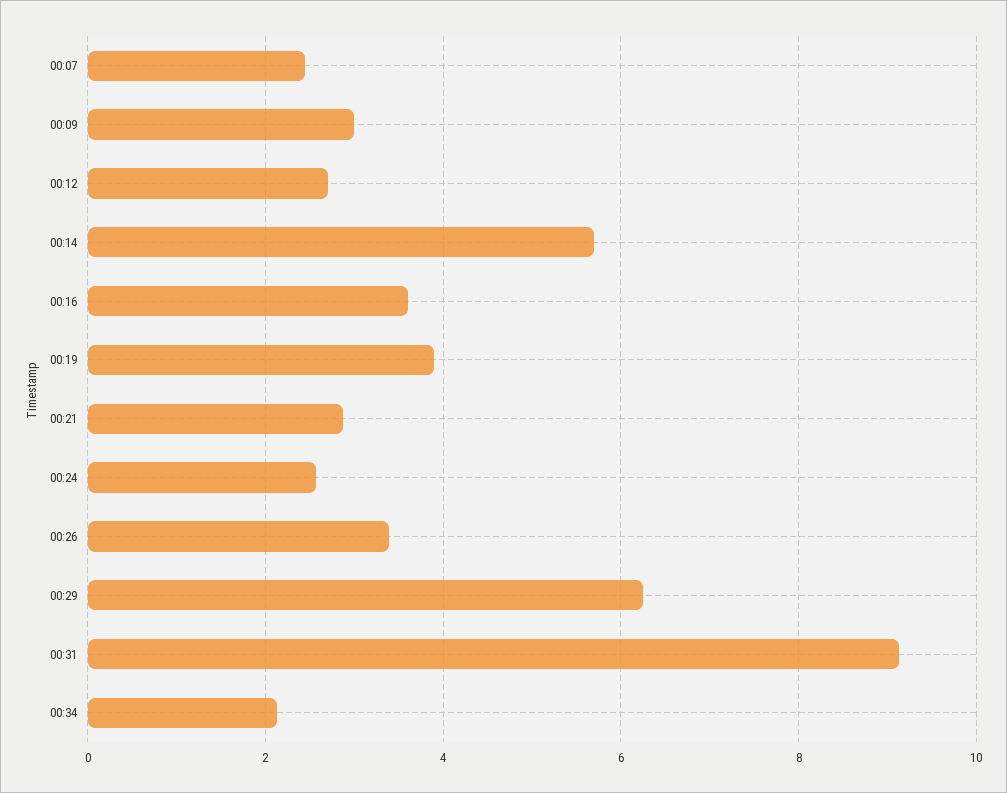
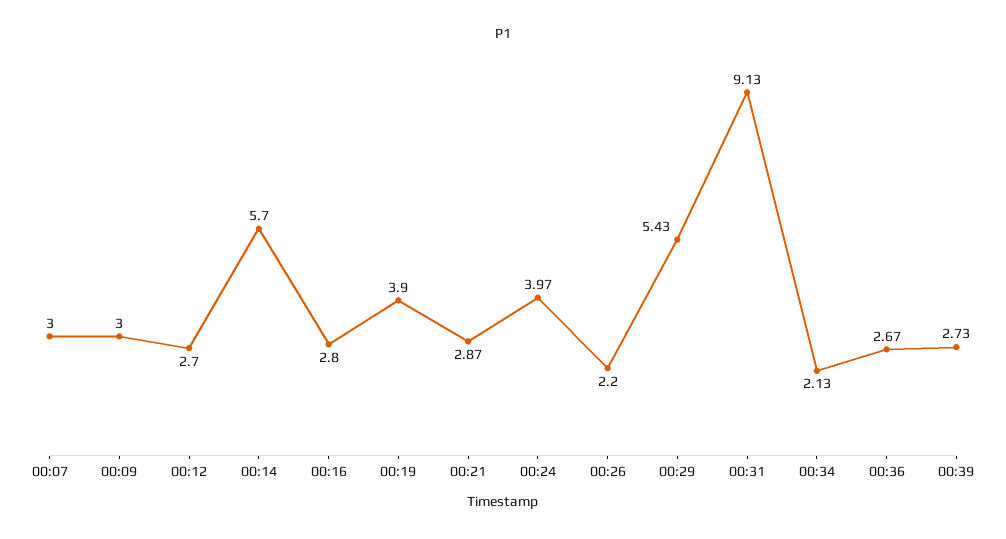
00:07: 2.4 -> 3
00:16: 3.6 -> 2.8
00:24: 2.6 -> 3.97
00:26: 3.4 -> 2.2
00:29: 6.2 -> 5.43
00:36: none -> 2.67
00:39: none -> 2.73

